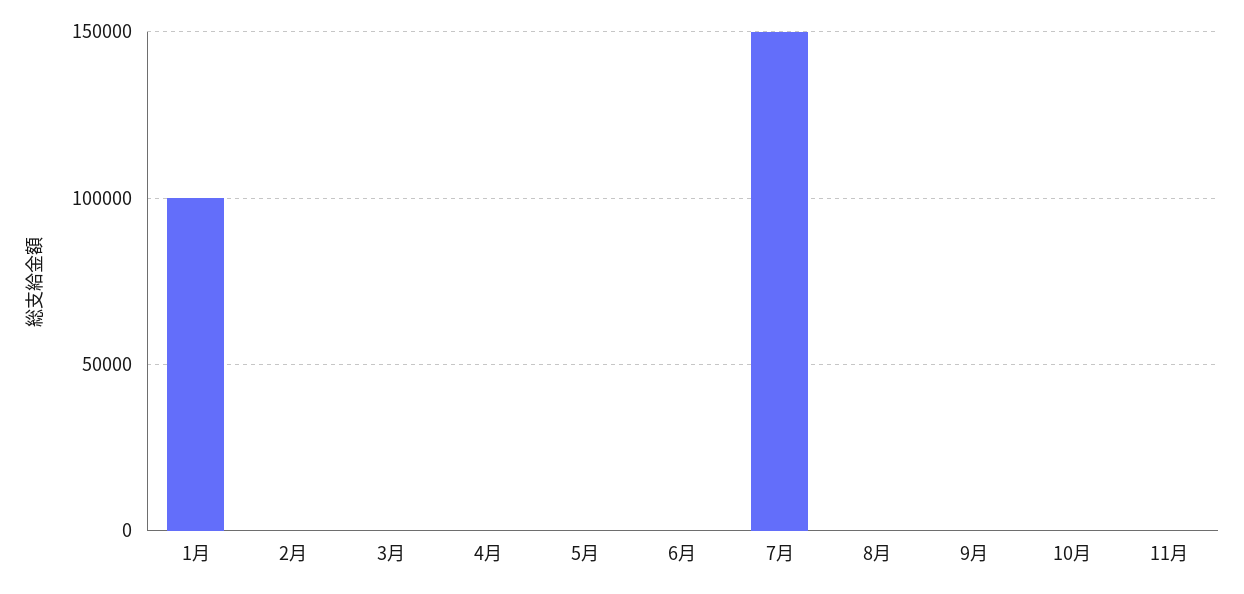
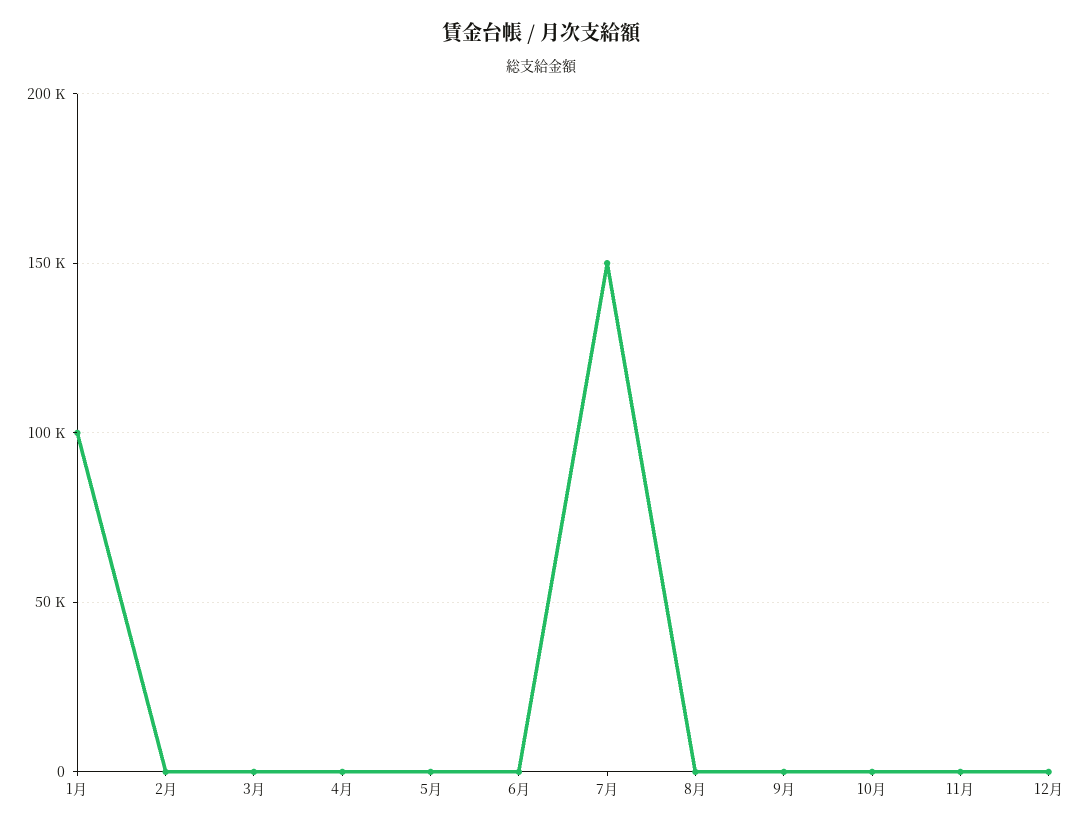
12月: none -> 0

